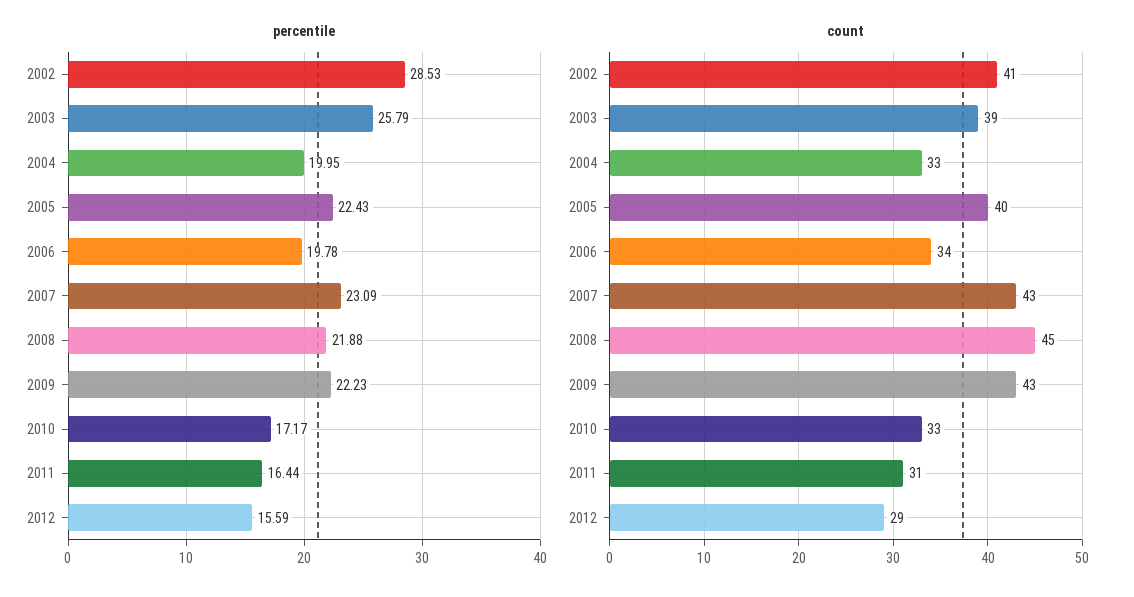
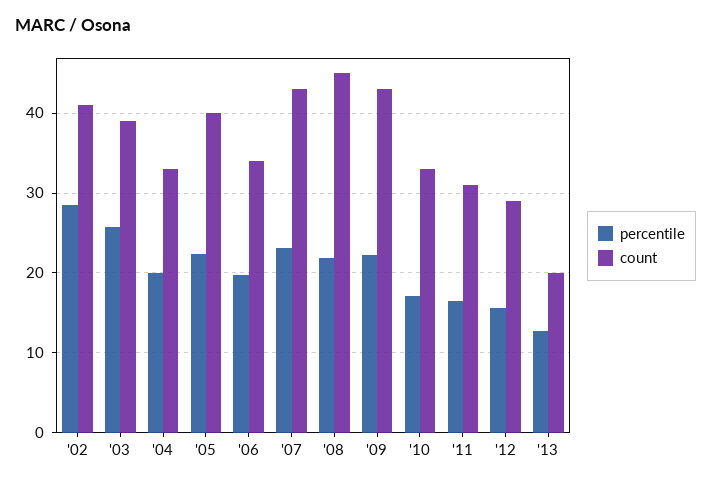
percentile, '13: none -> 13
count, '13: none -> 20

